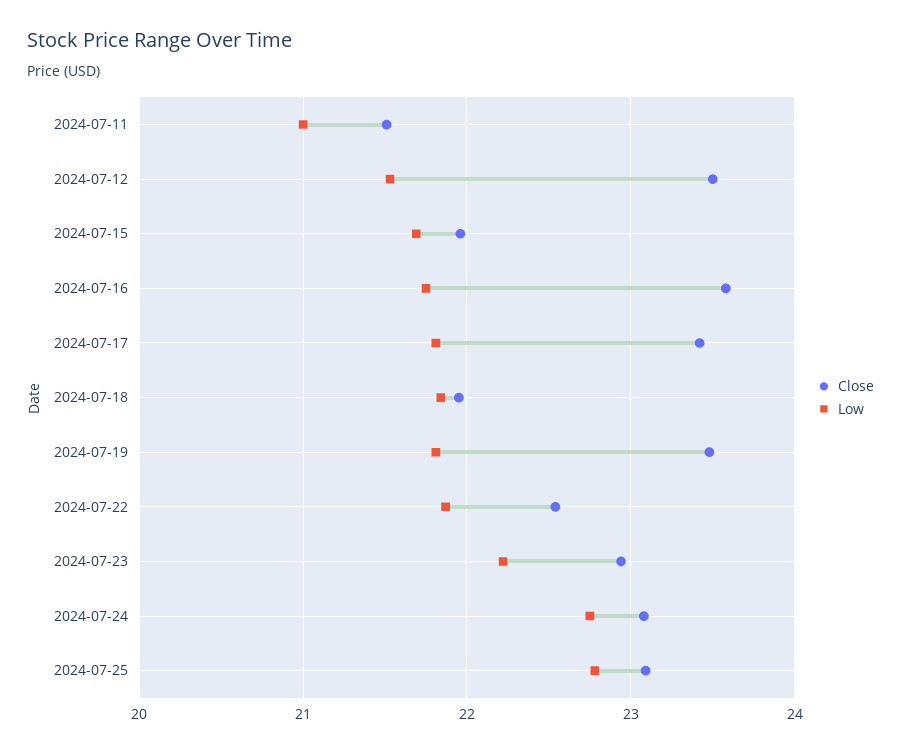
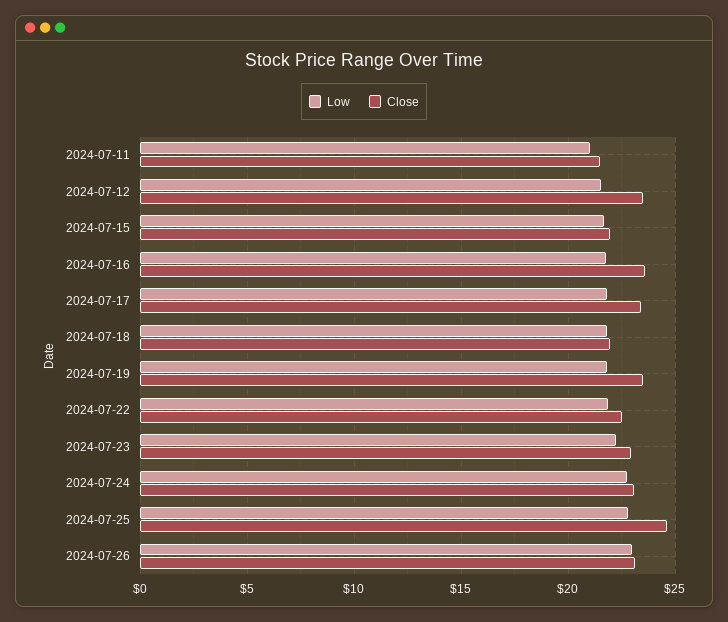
Close, 2024-07-25: 23.1 -> 24.5
Low, 2024-07-26: none -> 23
Close, 2024-07-26: none -> 23

